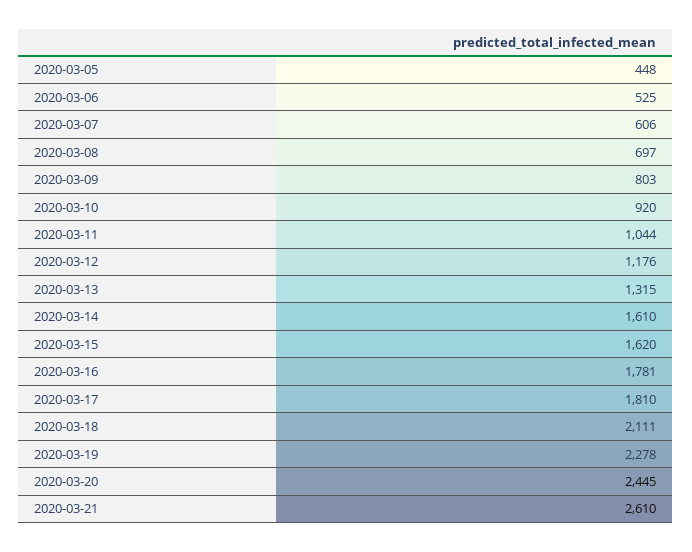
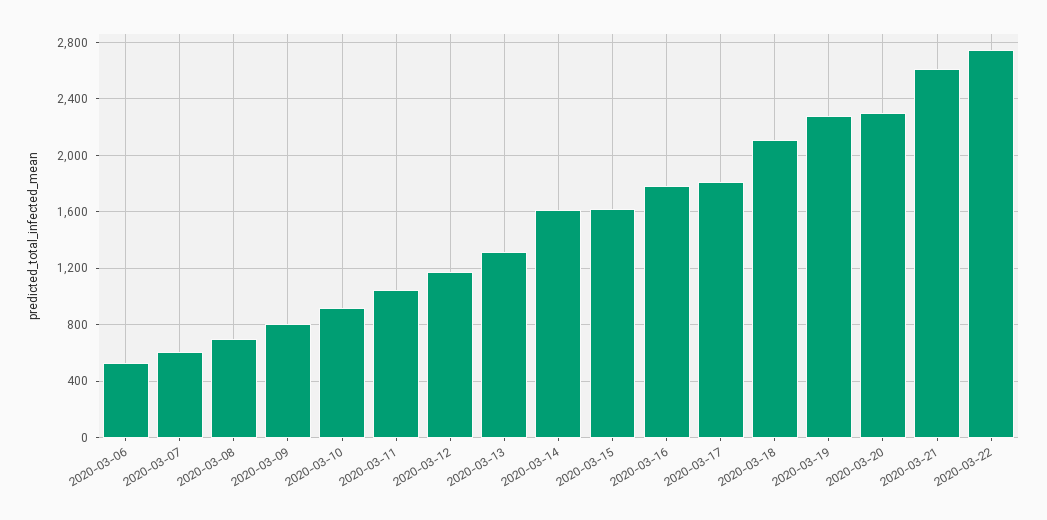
2020-03-05: 448 -> none
2020-03-20: 2445 -> 2300
2020-03-22: none -> 2750

